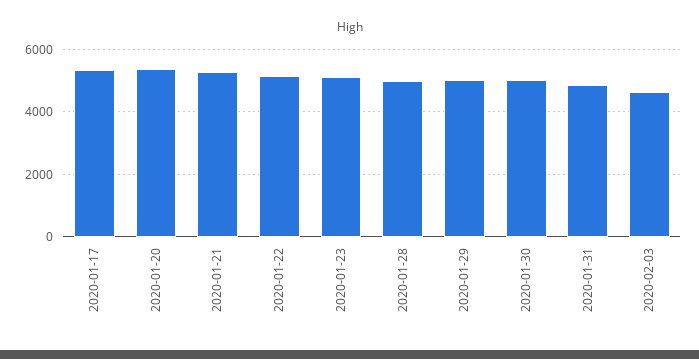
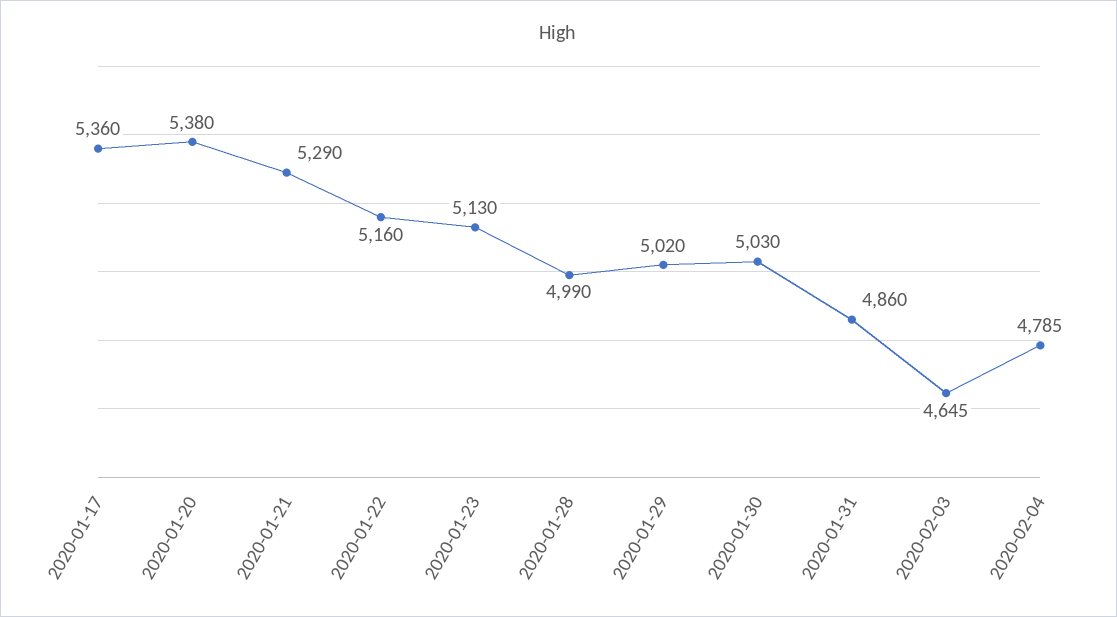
2020-02-04: none -> 4785

